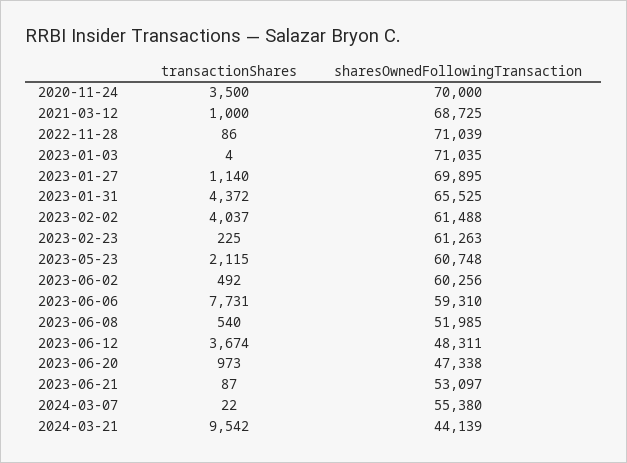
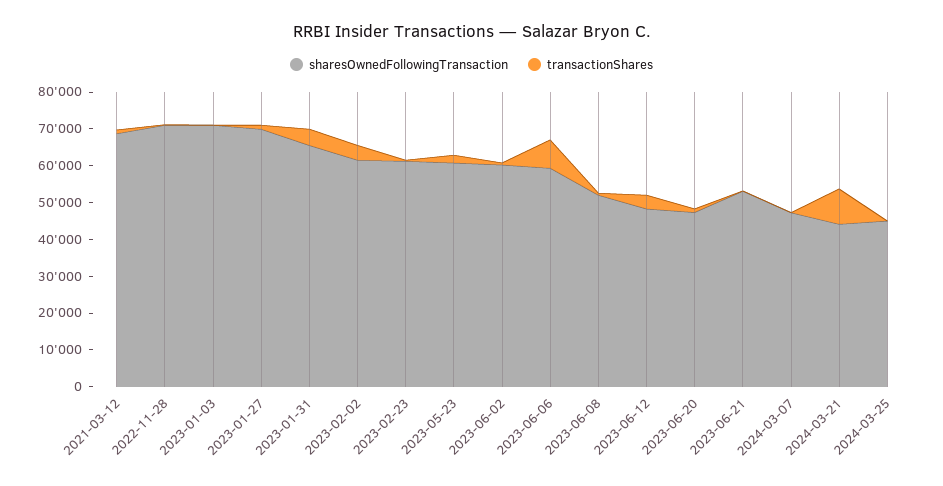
transactionShares, 2020-11-24: 3500 -> none
sharesOwnedFollowingTransaction, 2020-11-24: 70000 -> none
sharesOwnedFollowingTransaction, 2024-03-07: 55380 -> 47500
sharesOwnedFollowingTransaction, 2024-03-25: none -> 45000
transactionShares, 2024-03-25: none -> 0

